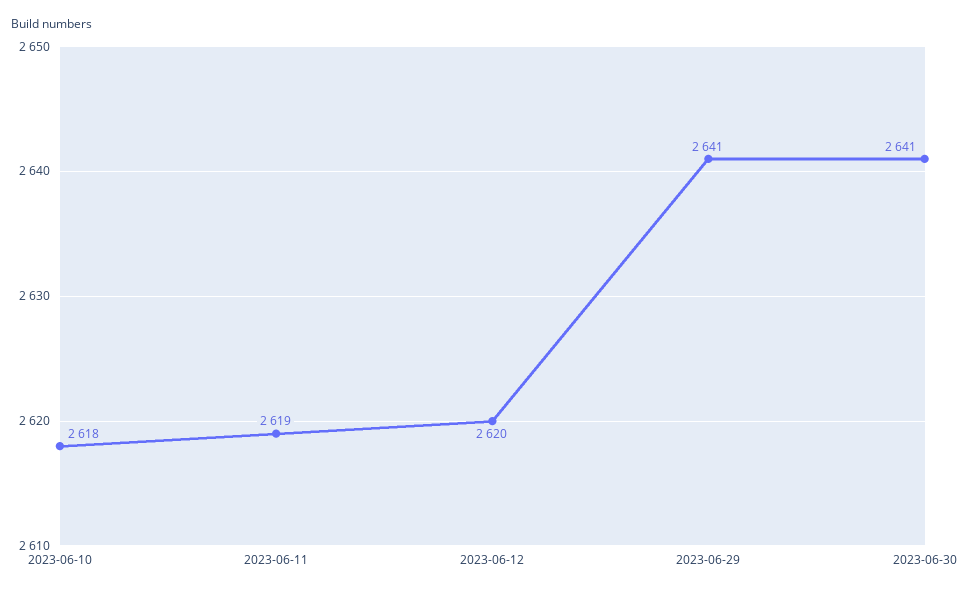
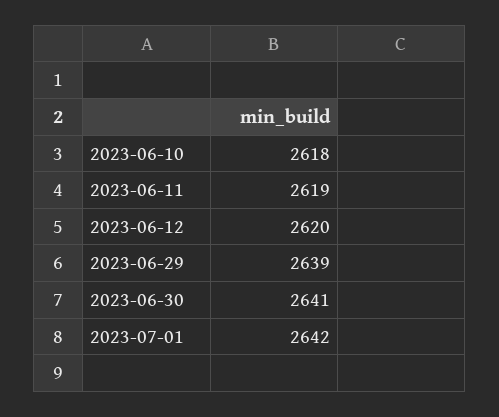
2023-06-29: 2641 -> 2639
2023-07-01: none -> 2642

